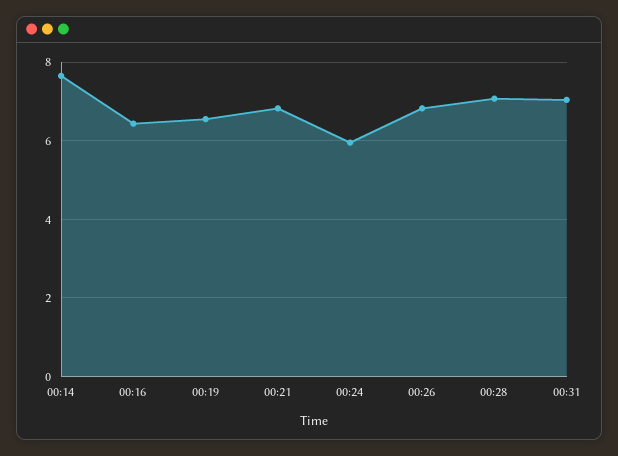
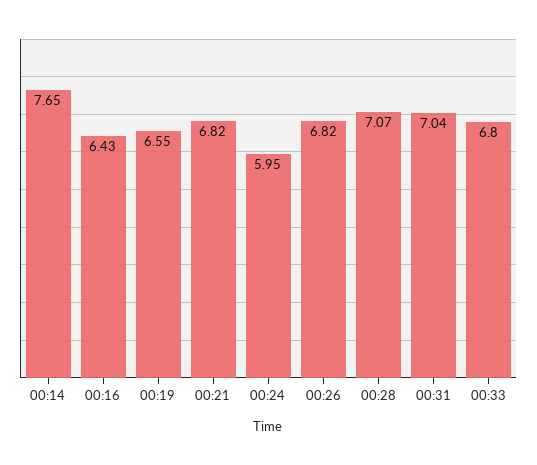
00:33: none -> 6.8

